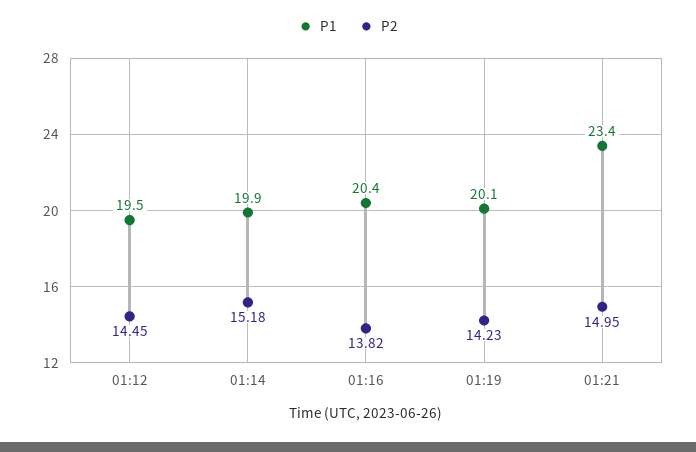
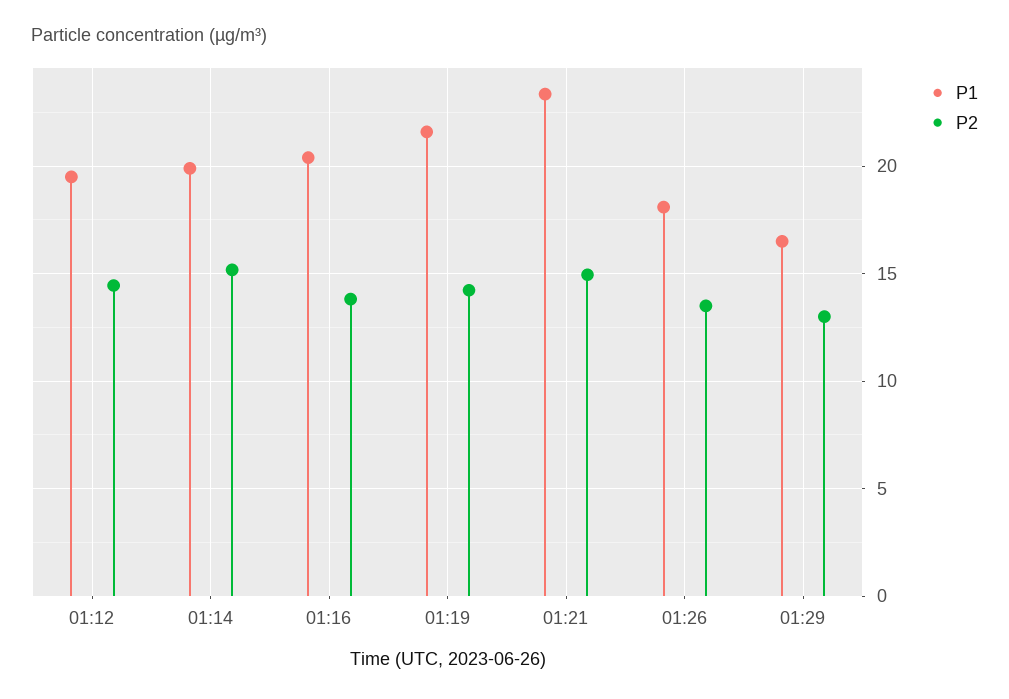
P1, 01:19: 20.1 -> 21.5
P1, 01:26: none -> 18
P2, 01:26: none -> 13.5
P1, 01:29: none -> 16.5
P2, 01:29: none -> 13

